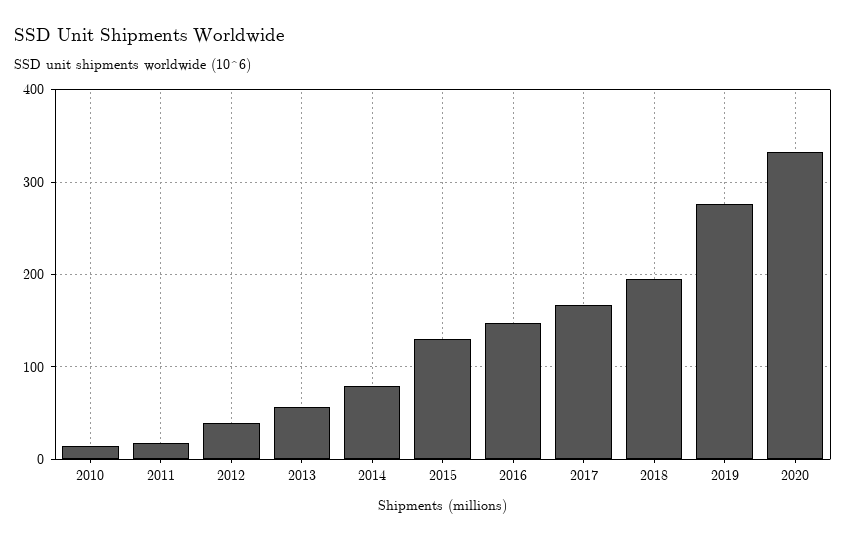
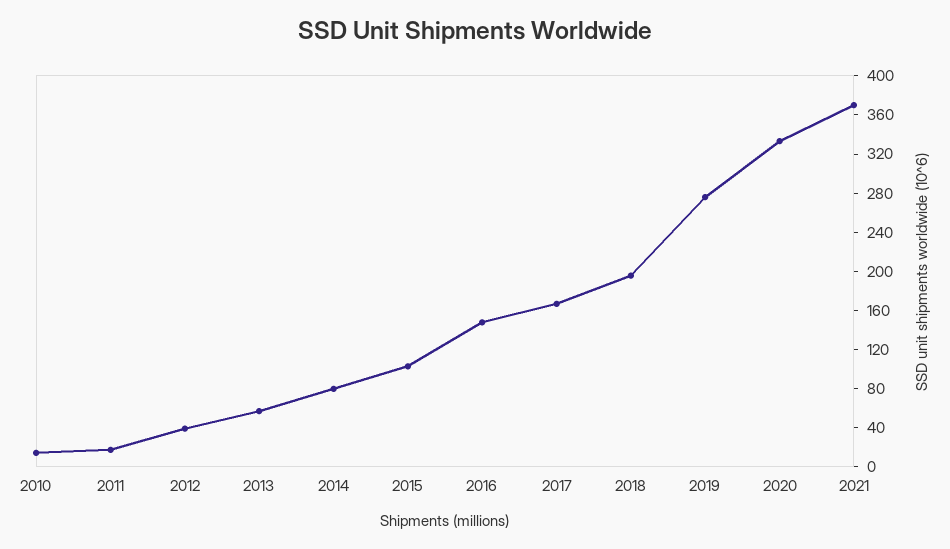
2015: 130 -> 100
2021: none -> 370

